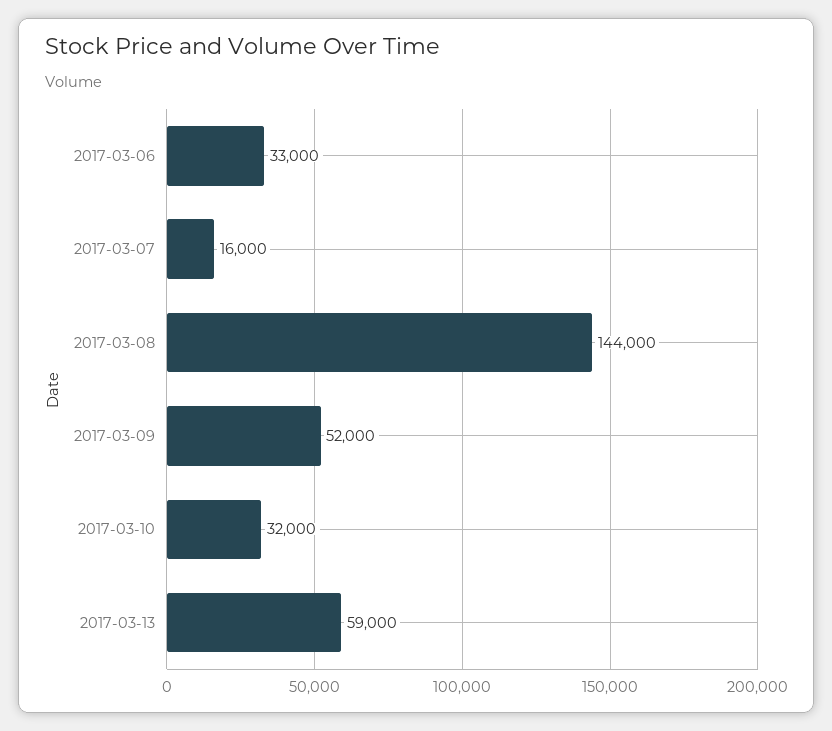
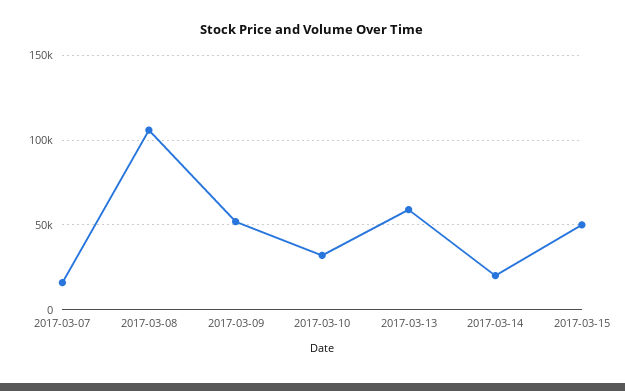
2017-03-06: 33000 -> none
2017-03-08: 144000 -> 105000
2017-03-14: none -> 20000
2017-03-15: none -> 50000

